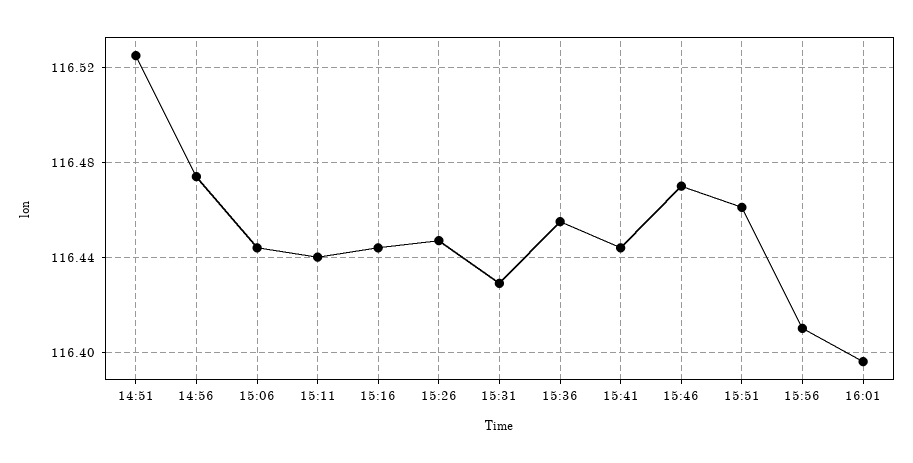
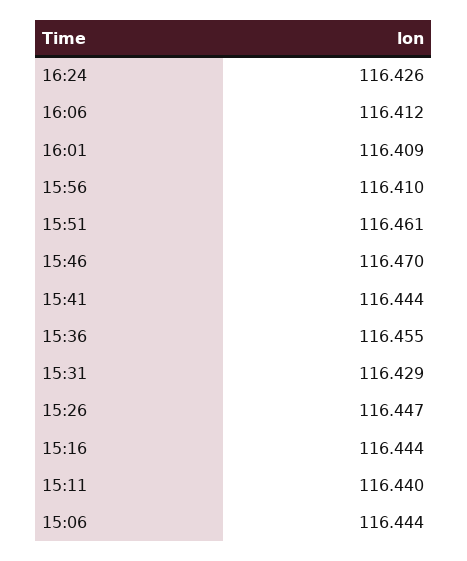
14:51: 116.525 -> none
14:56: 116.475 -> none
16:01: 116.395 -> 116.409
16:24: none -> 116.426
16:06: none -> 116.412

